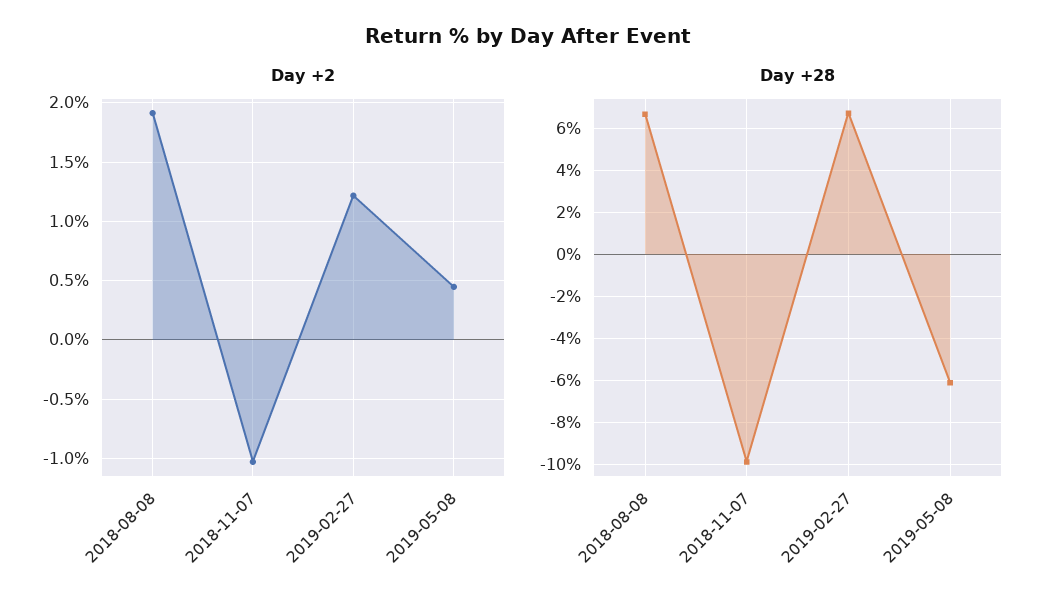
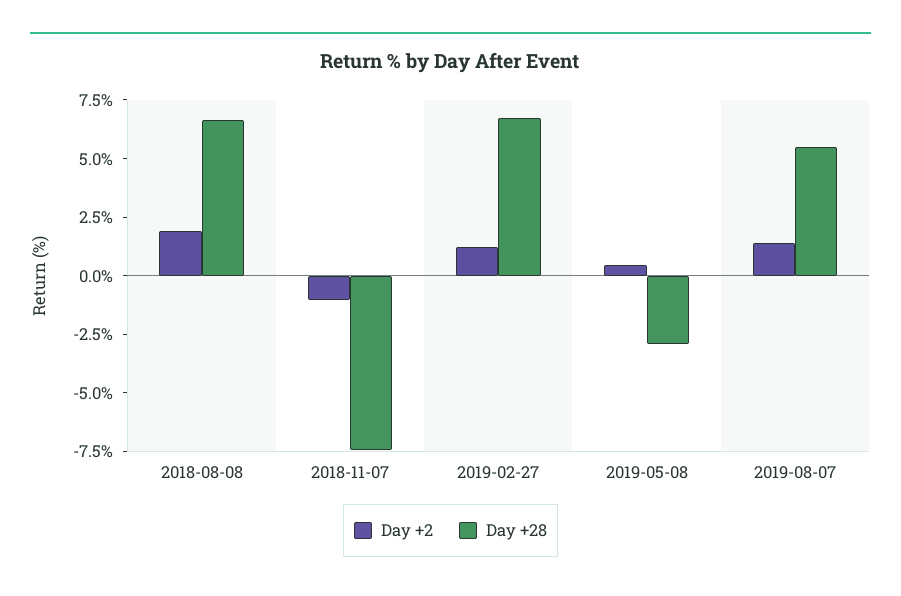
Day +28, 2018-11-07: -10 -> -7.5
Day +28, 2019-05-08: -6 -> -3
Day +2, 2019-08-07: none -> 1.5
Day +28, 2019-08-07: none -> 5.5

